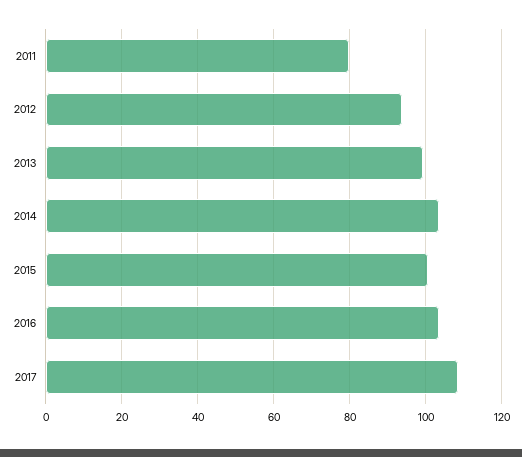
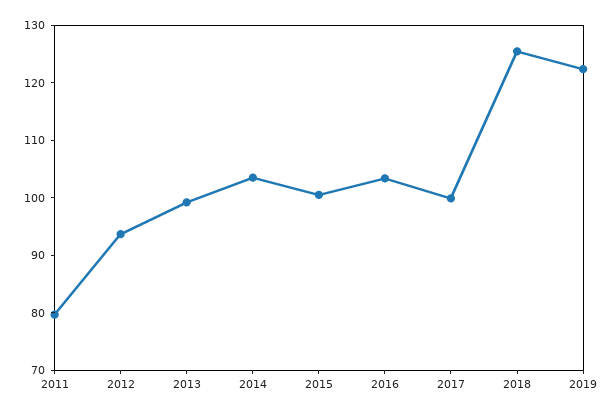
2017: 108 -> 100
2018: none -> 126
2019: none -> 122

